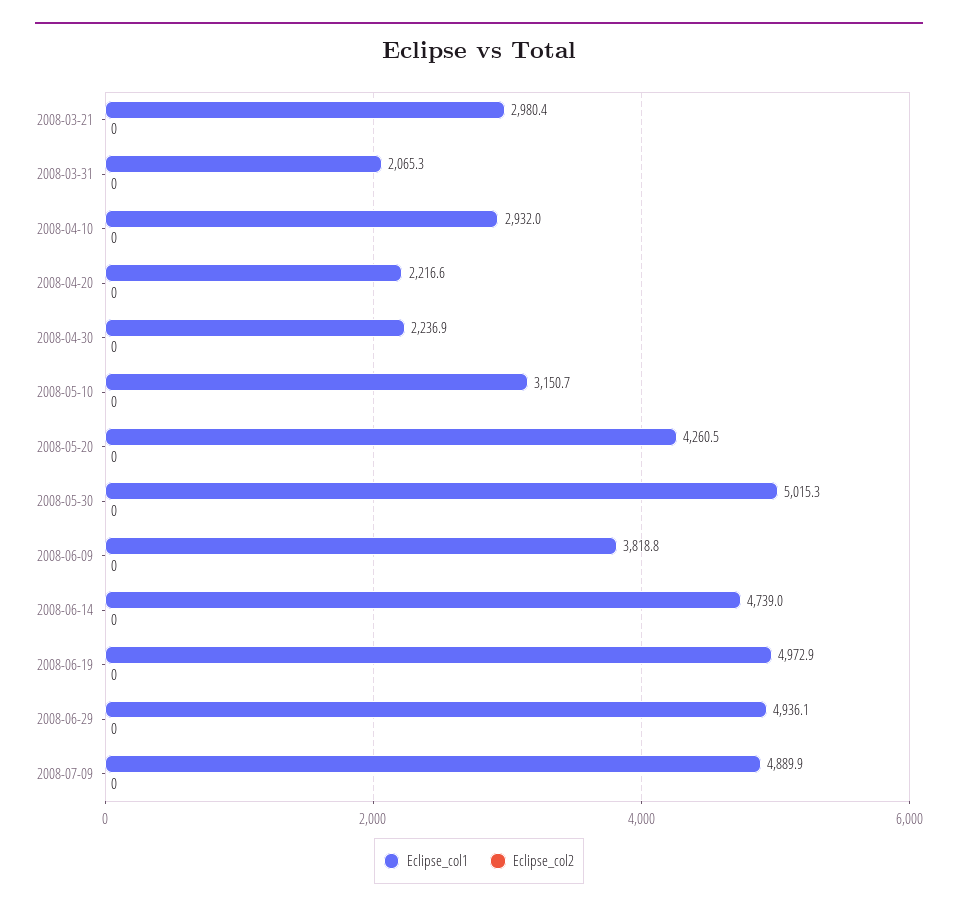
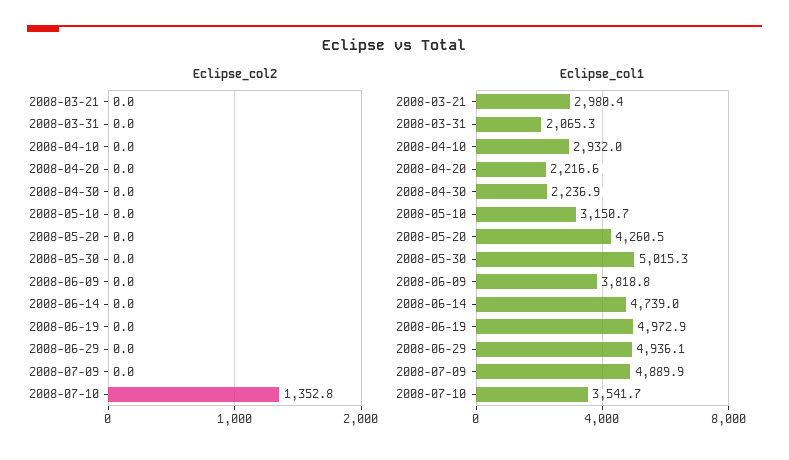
Eclipse_col2, 2008-07-10: none -> 1352.8
Eclipse_col1, 2008-07-10: none -> 3541.7

